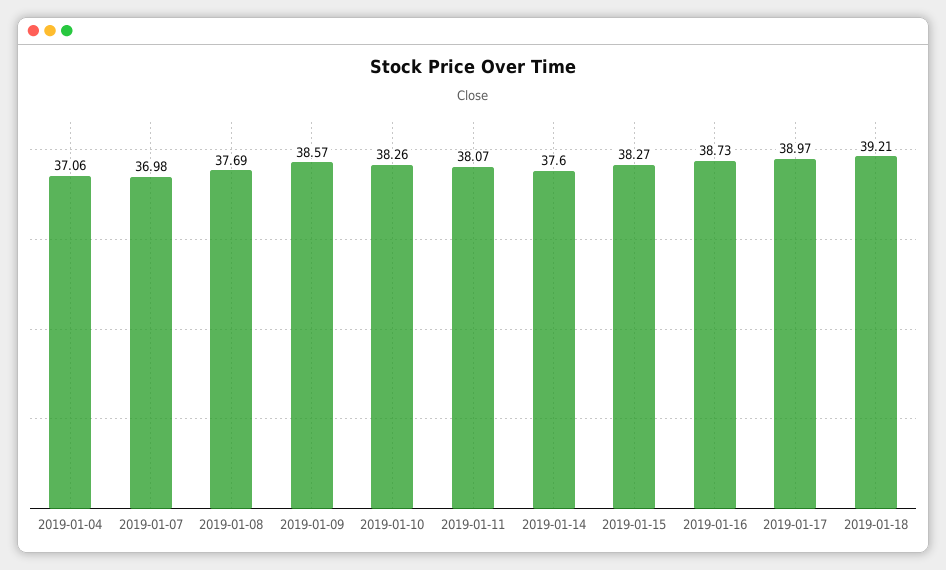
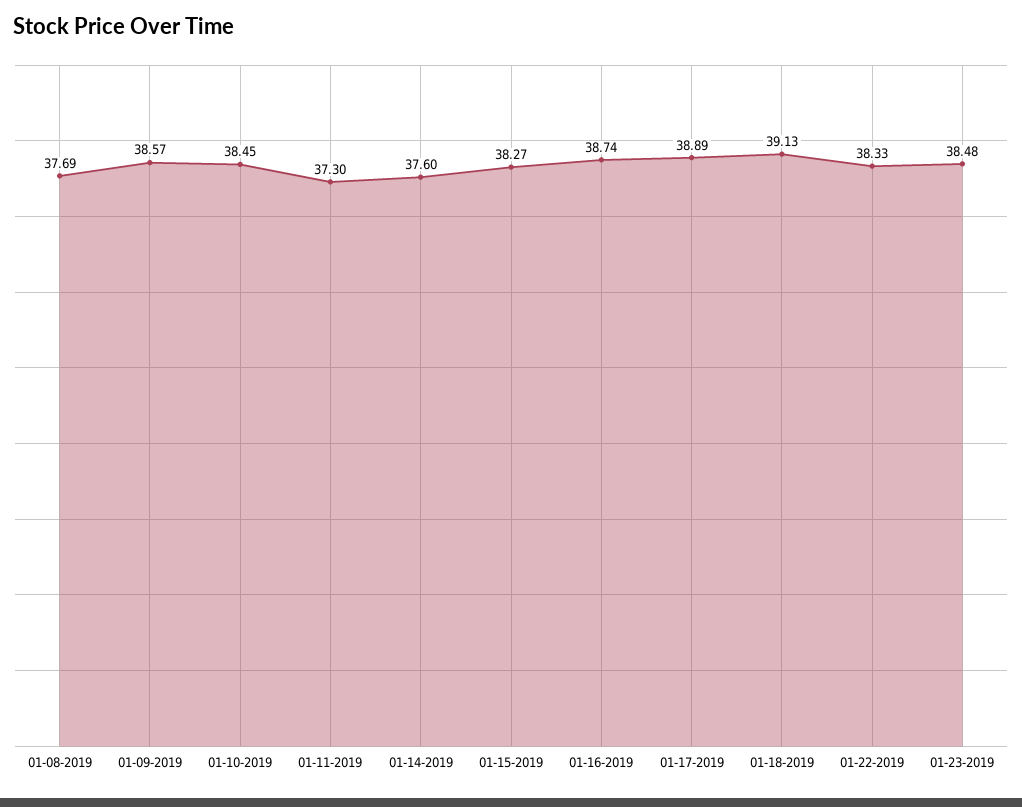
2019-01-04: 37.06 -> none
2019-01-07: 36.98 -> none
2019-01-10: 38.26 -> 38.45
2019-01-11: 38.07 -> 37.3
2019-01-16: 38.73 -> 38.74
2019-01-17: 38.97 -> 38.89
2019-01-18: 39.21 -> 39.13
01-22-2019: none -> 38.33
01-23-2019: none -> 38.48

